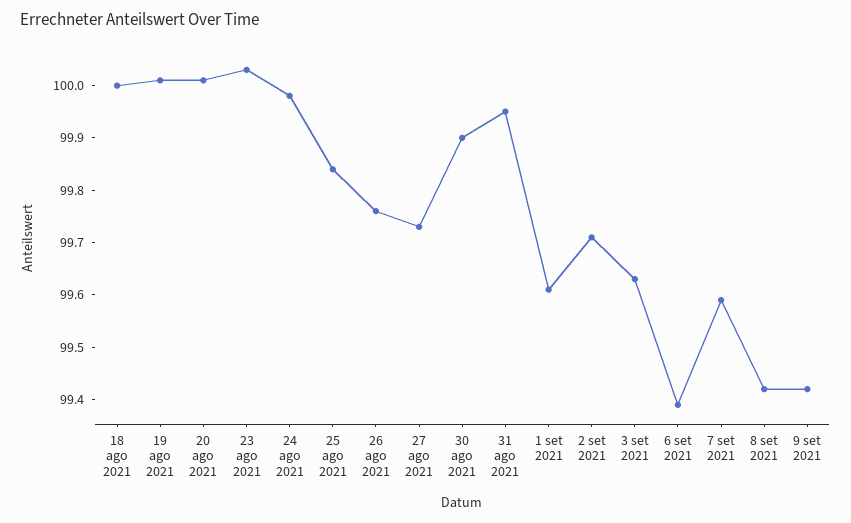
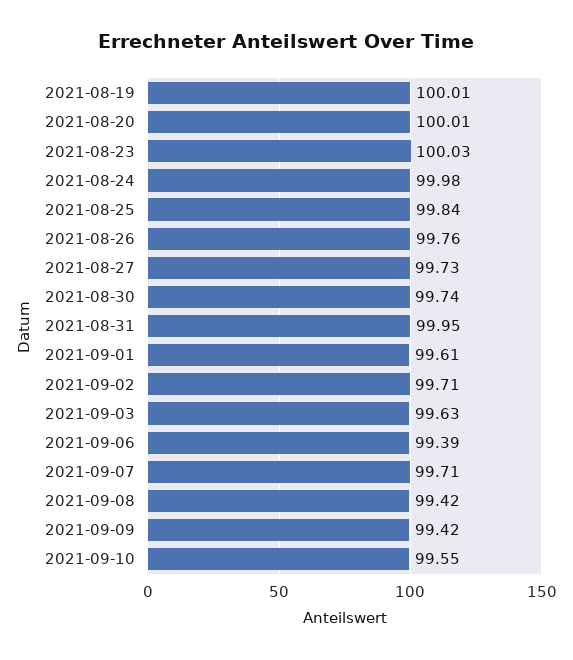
18 ago 2021: 100 -> none
30 ago 2021: 99.9 -> 99.74
7 set 2021: 99.6 -> 99.71
2021-09-10: none -> 99.55

